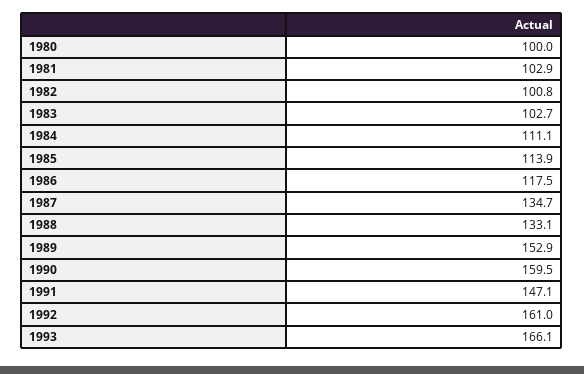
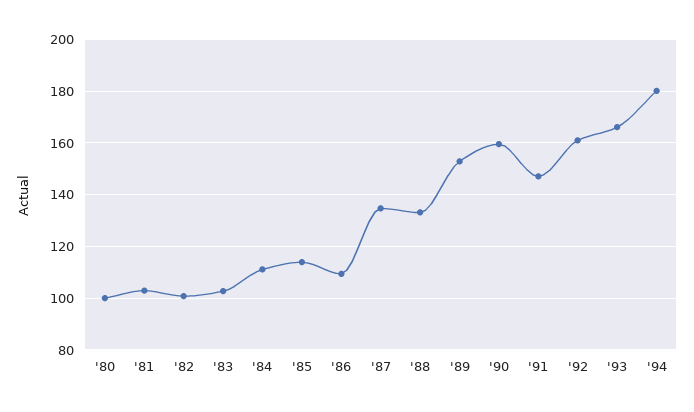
1986: 117.5 -> 110
'94: none -> 180

